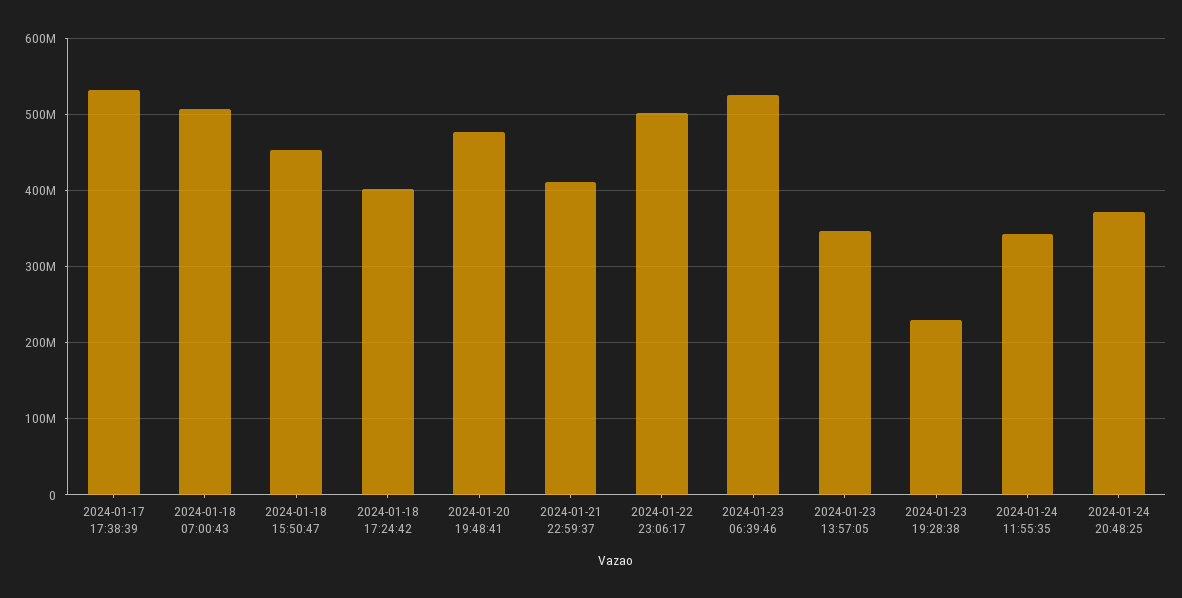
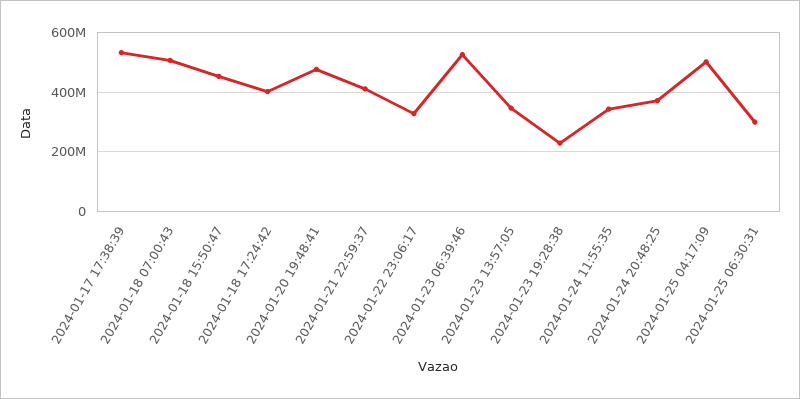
2024-01-22 23:06:17: 500000000 -> 325000000
2024-01-25 04:17:09: none -> 500000000
2024-01-25 06:30:31: none -> 300000000

